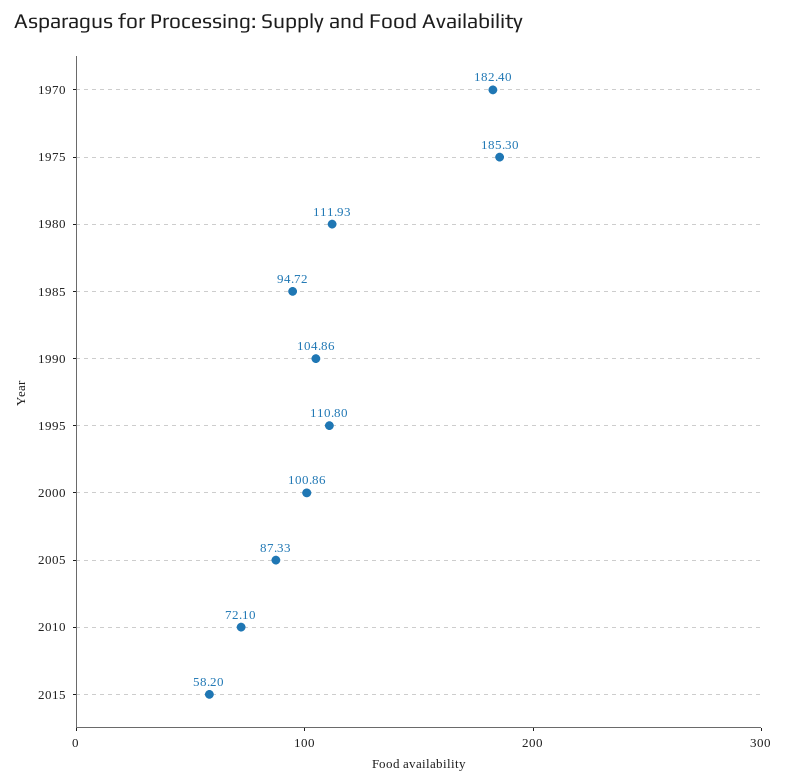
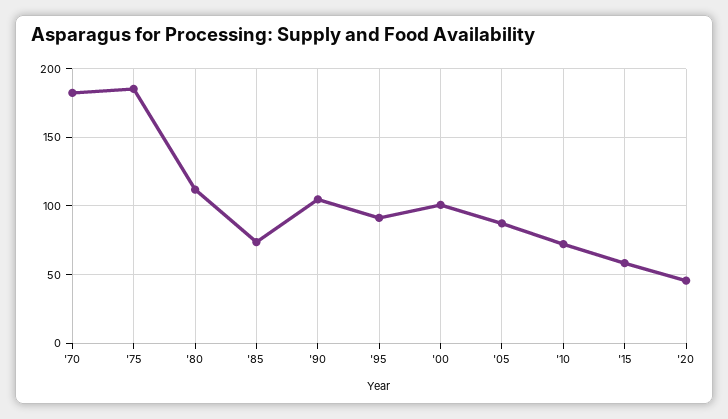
1985: 94.72 -> 75
1995: 110.8 -> 90
'20: none -> 45

